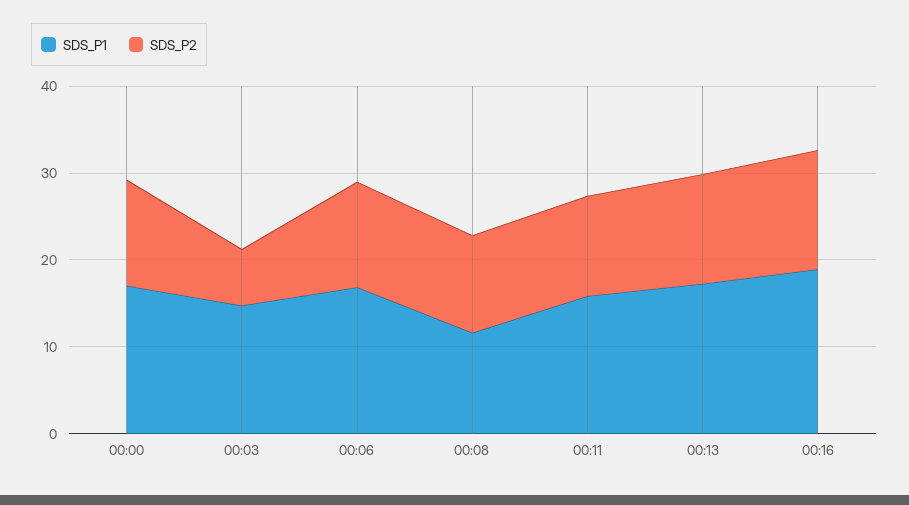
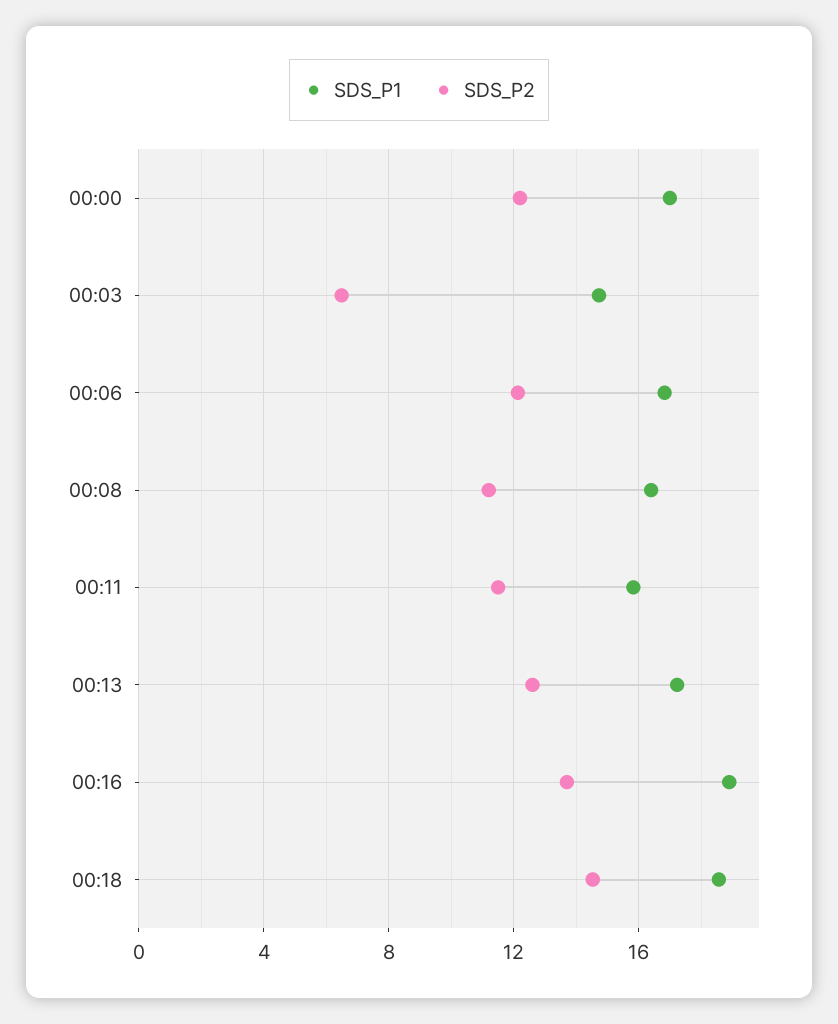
SDS_P1, 00:08: 12 -> 16.5
SDS_P1, 00:18: none -> 18.5
SDS_P2, 00:18: none -> 14.5

